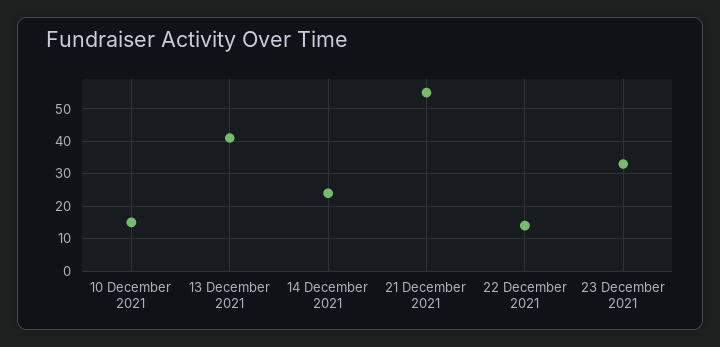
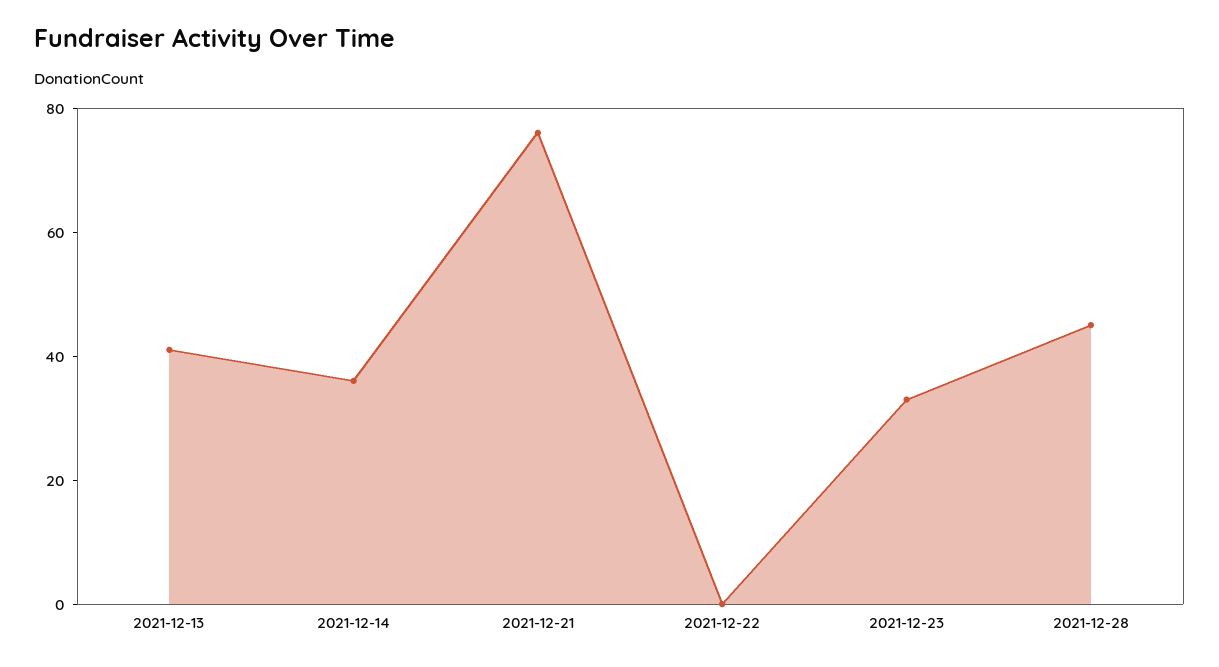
10 December 2021: 15 -> none
14 December 2021: 25 -> 35
21 December 2021: 55 -> 75
22 December 2021: 15 -> 0
2021-12-28: none -> 45

